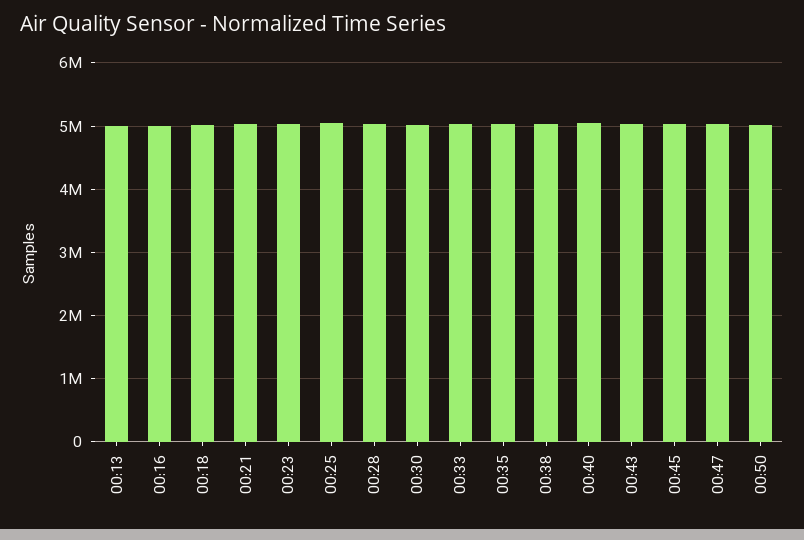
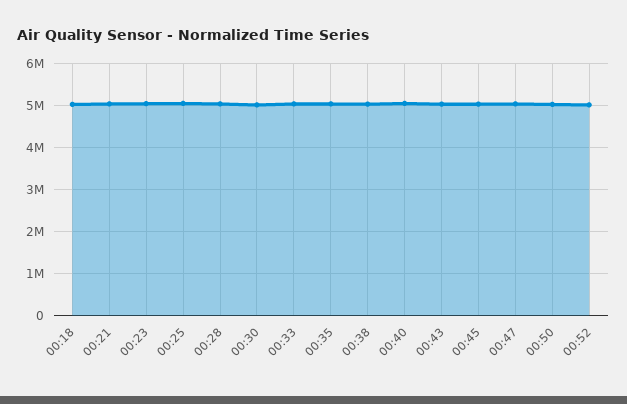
00:13: 5000000 -> none
00:16: 5000000 -> none
00:52: none -> 5000000

